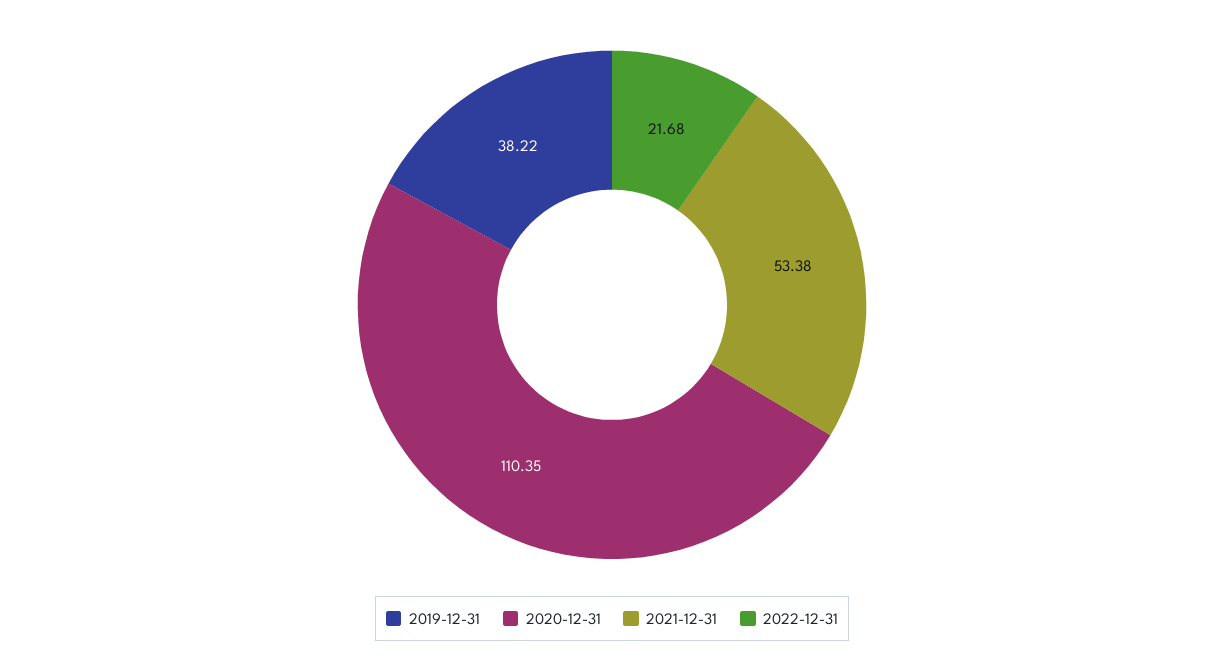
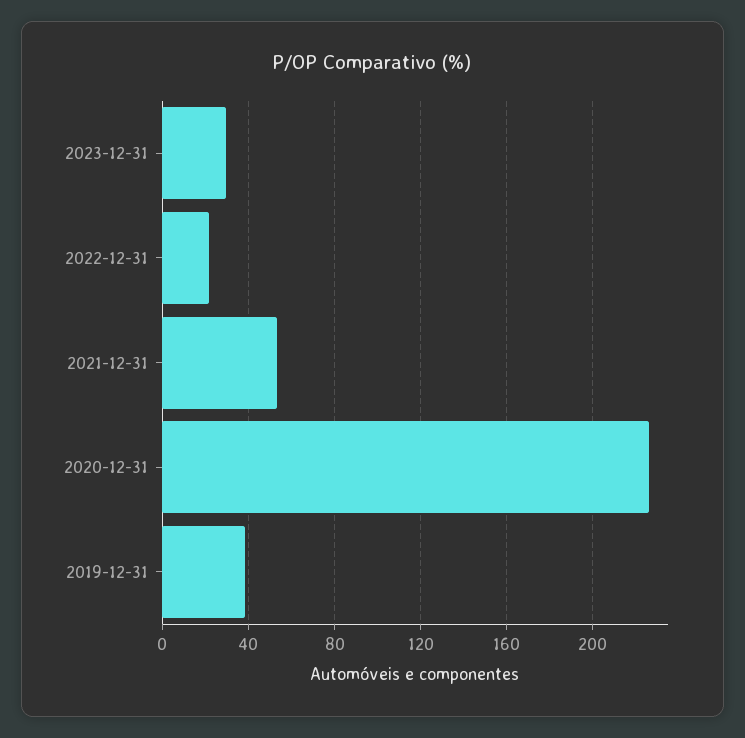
2020-12-31: 110.35 -> 225
2023-12-31: none -> 30

